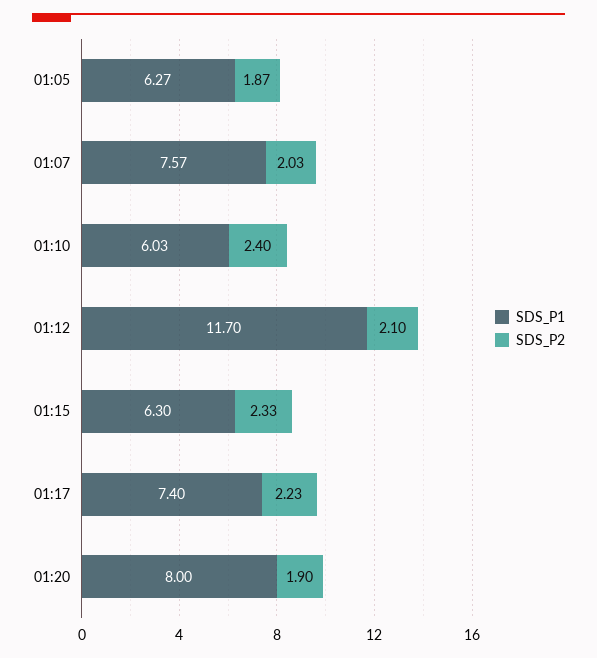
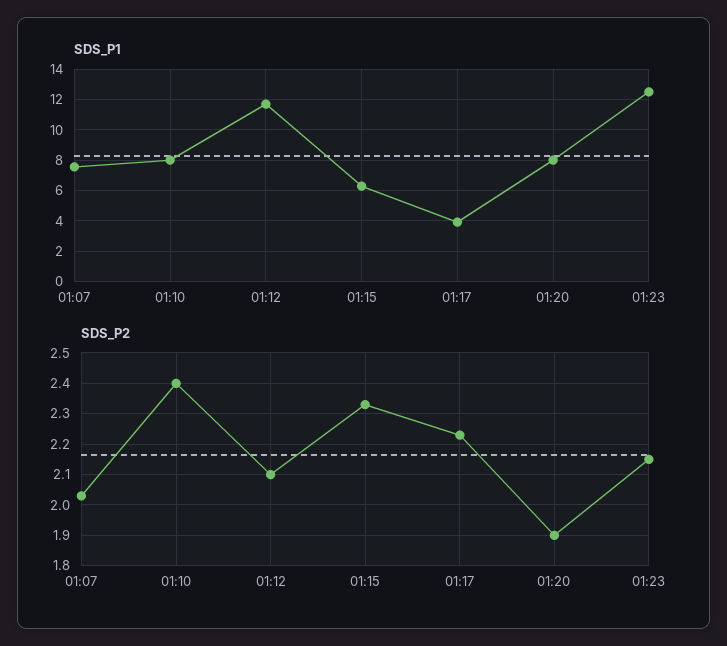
SDS_P1, 01:05: 6.27 -> none
SDS_P2, 01:05: 1.87 -> none
SDS_P1, 01:10: 6.03 -> 8
SDS_P1, 01:17: 7.4 -> 4
SDS_P1, 01:23: none -> 12.5
SDS_P2, 01:23: none -> 2.15

